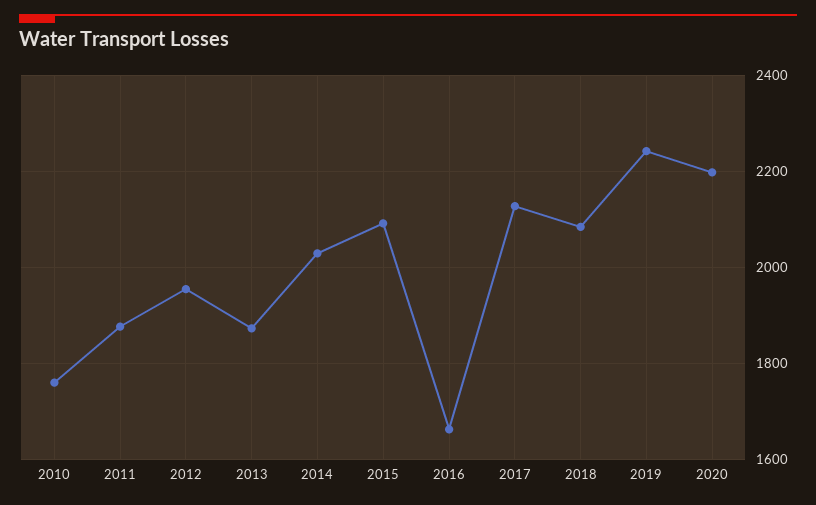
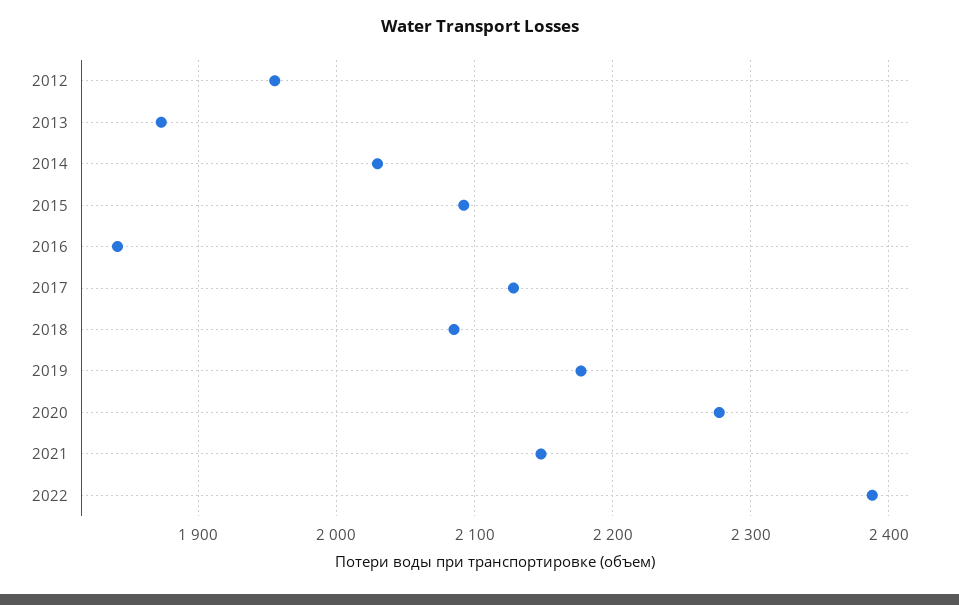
2010: 1760 -> none
2011: 1880 -> none
2016: 1660 -> 1840
2019: 2240 -> 2180
2020: 2200 -> 2280
2021: none -> 2150
2022: none -> 2390

